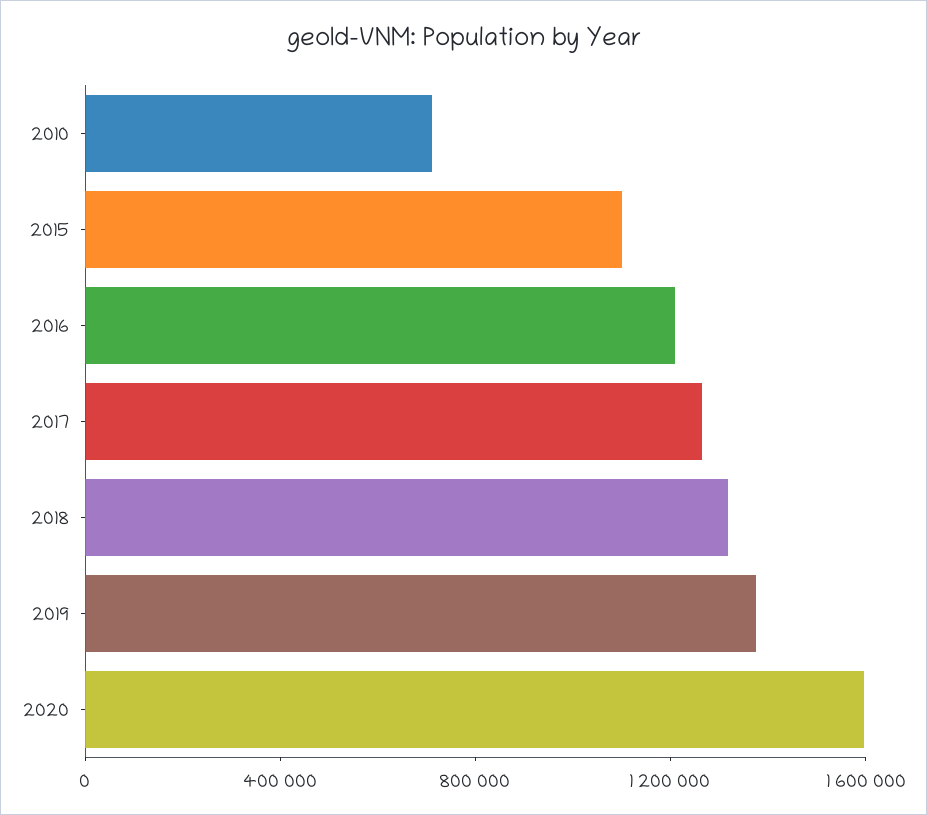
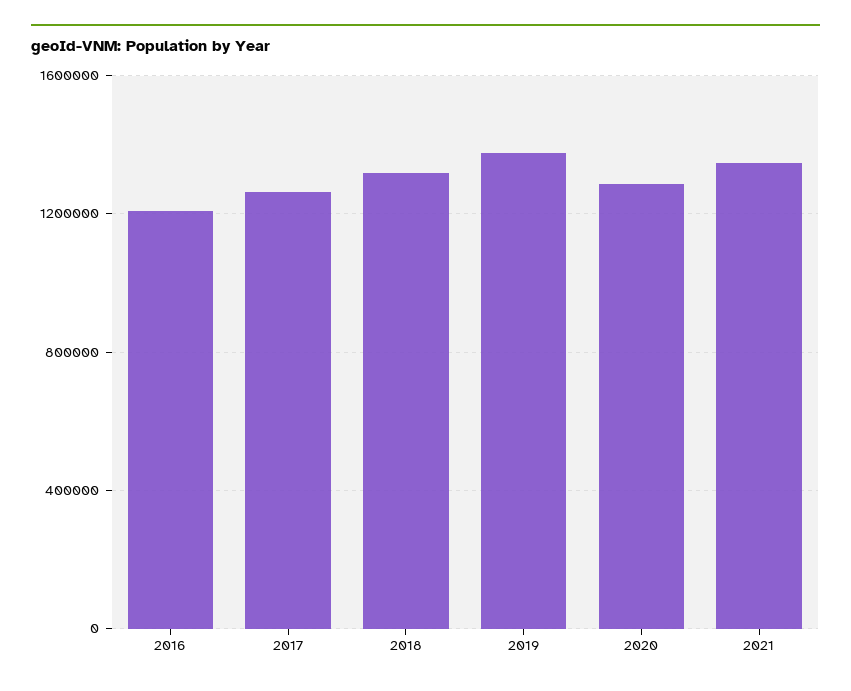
2010: 700000 -> none
2015: 1100000 -> none
2020: 1600000 -> 1300000
2021: none -> 1350000

